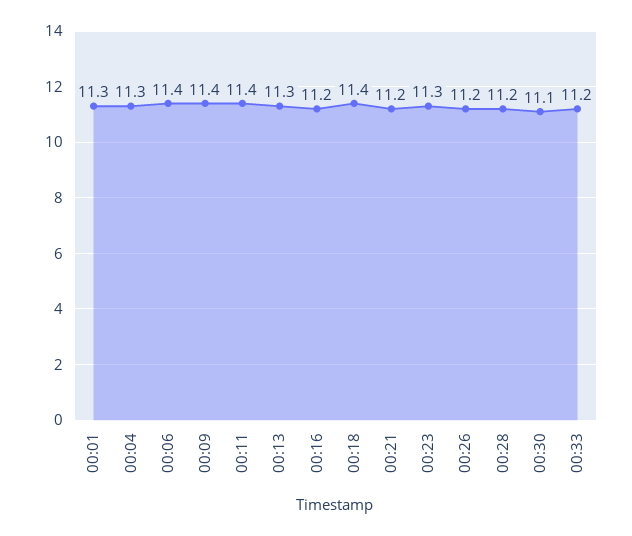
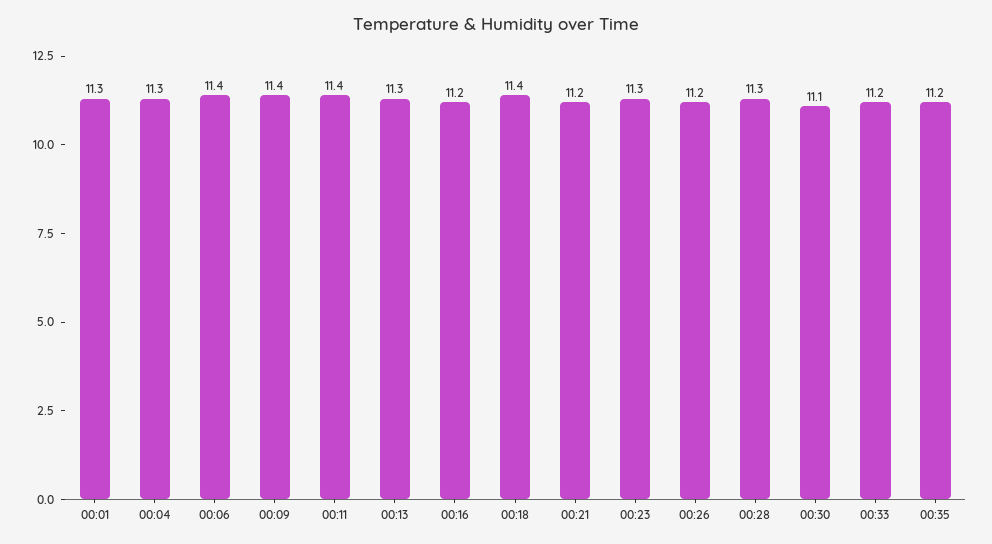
00:28: 11.2 -> 11.3
00:35: none -> 11.2

